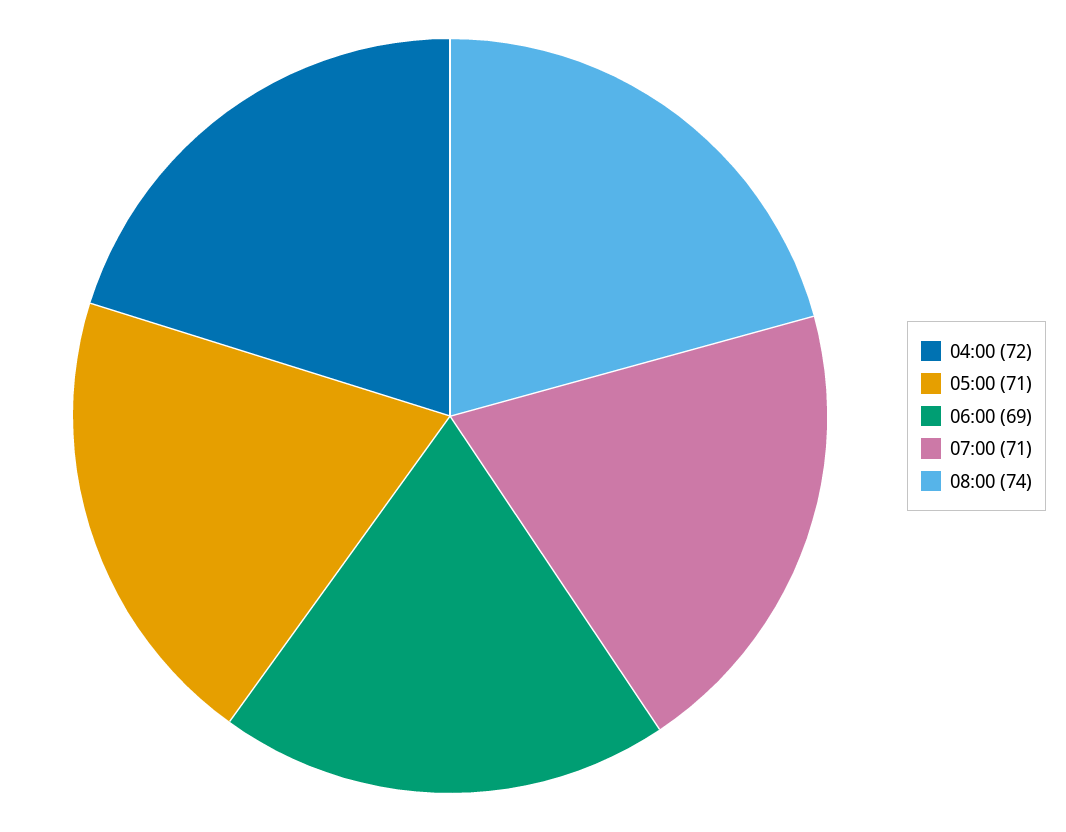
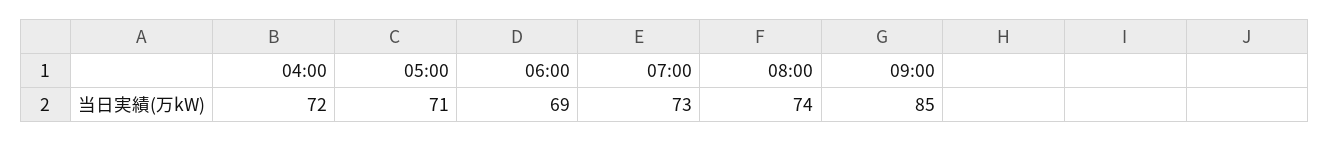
07:00: 71 -> 73
09:00: none -> 85

